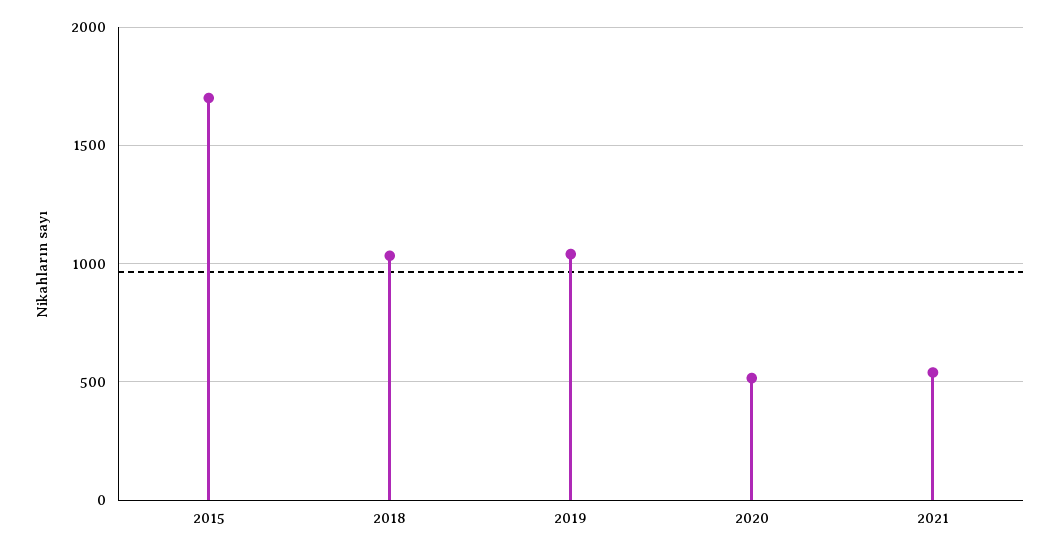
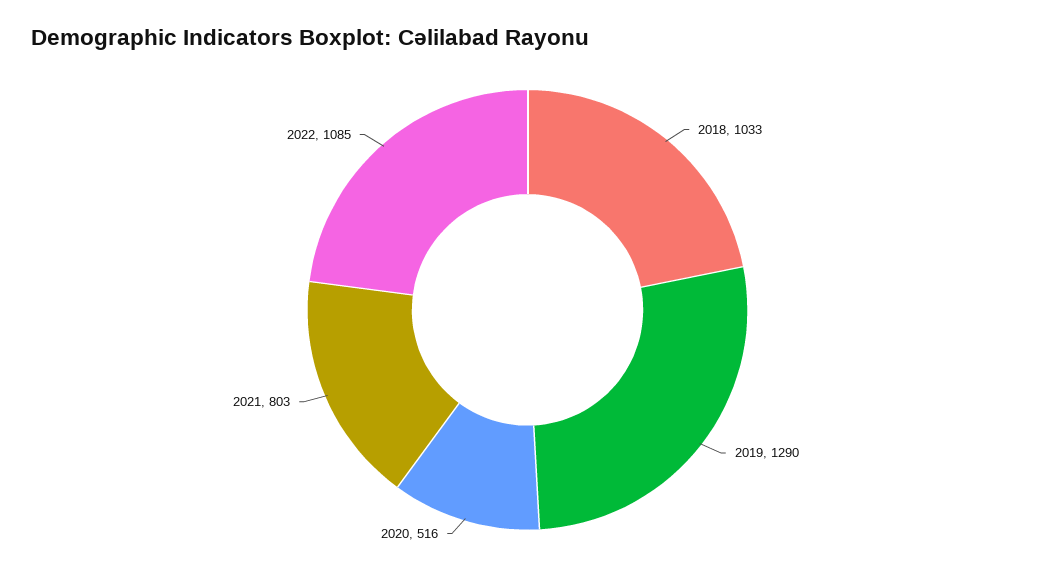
2015: 1700 -> none
2019: 1050 -> 1290
2021: 550 -> 803
2022: none -> 1085

